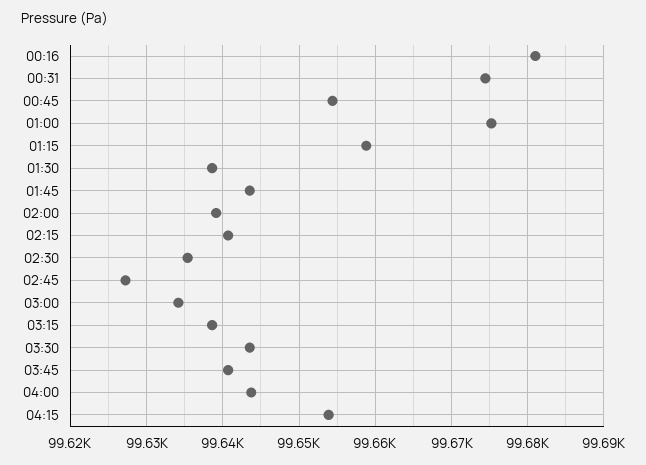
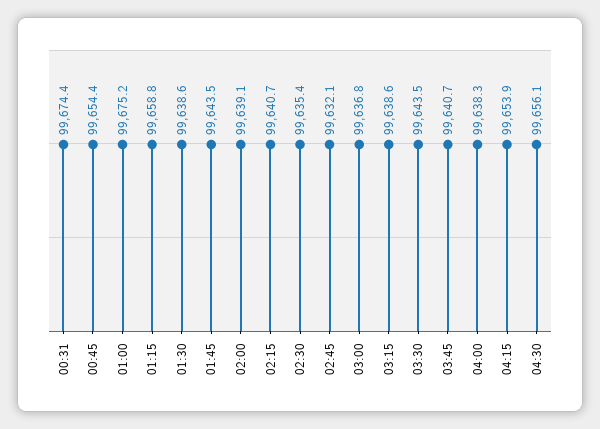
00:16: 99681 -> none
02:45: 99627 -> 99632.1
03:00: 99634 -> 99636.8
04:00: 99644 -> 99638.3
04:30: none -> 99656.1

